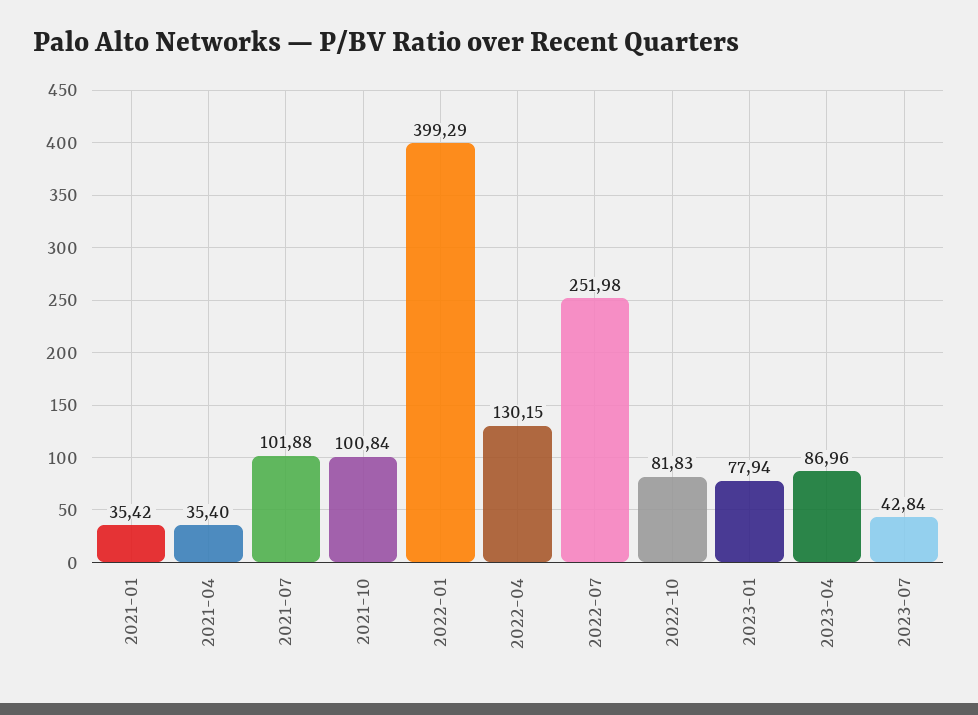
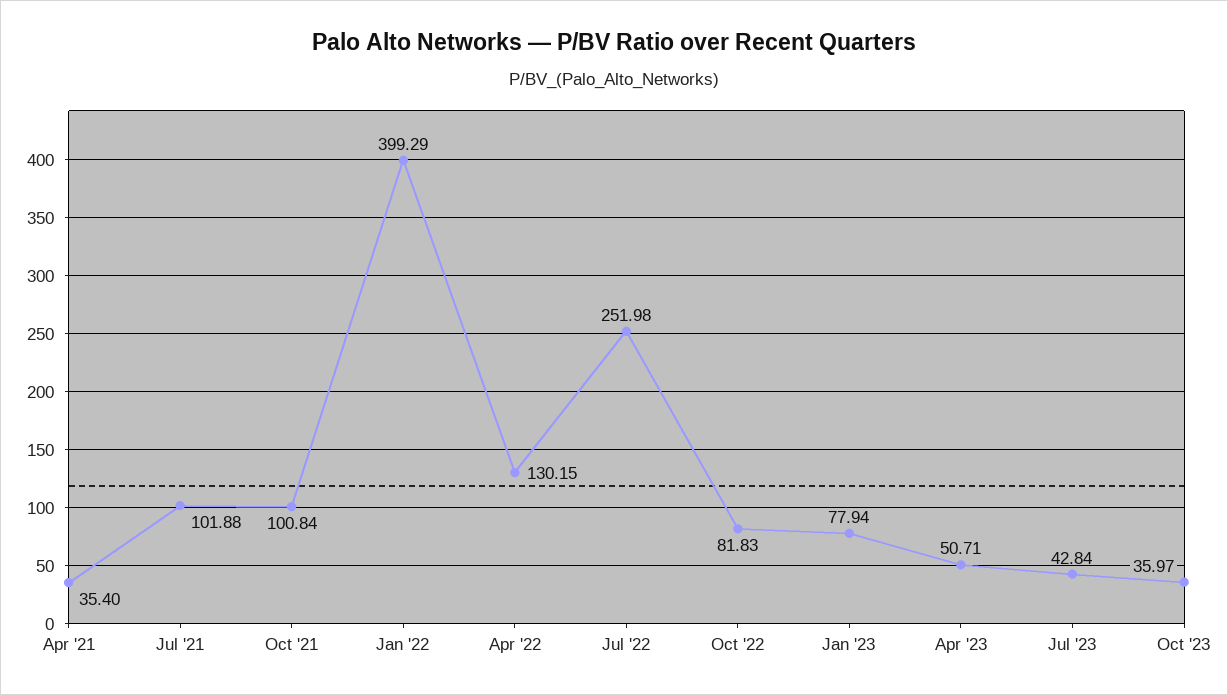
2021-01: 35.42 -> none
2023-04: 86.96 -> 50.71
Oct '23: none -> 35.97

